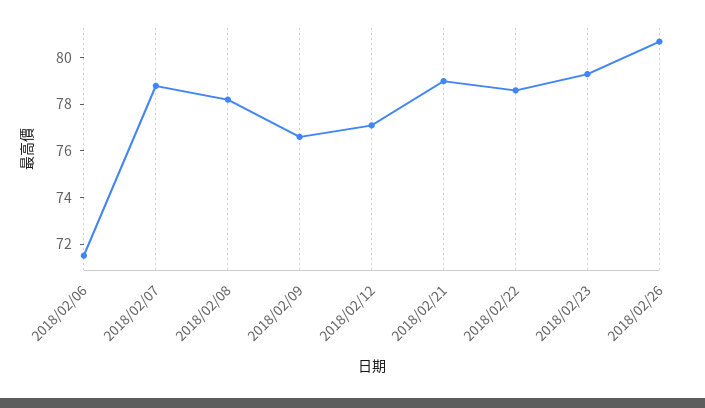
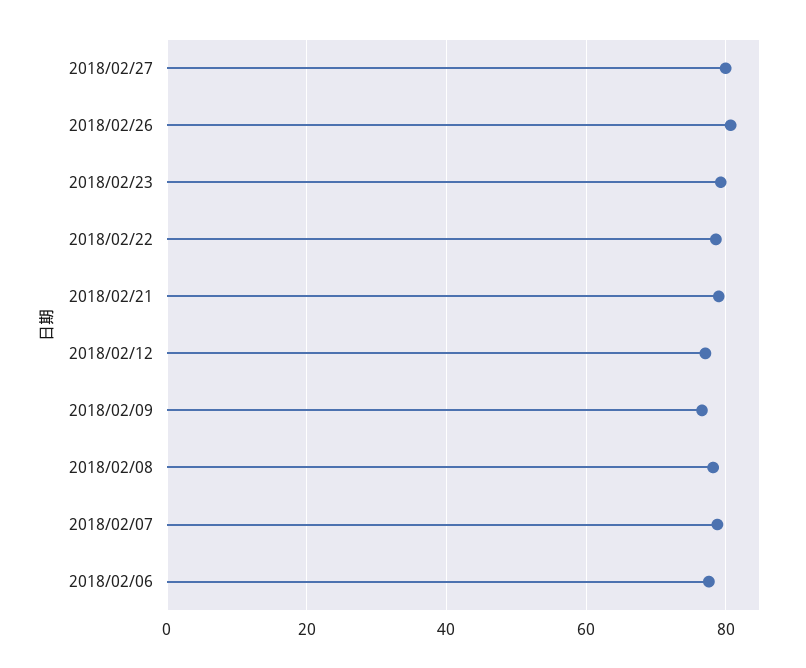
2018/02/06: 71.5 -> 78
2018/02/27: none -> 80

